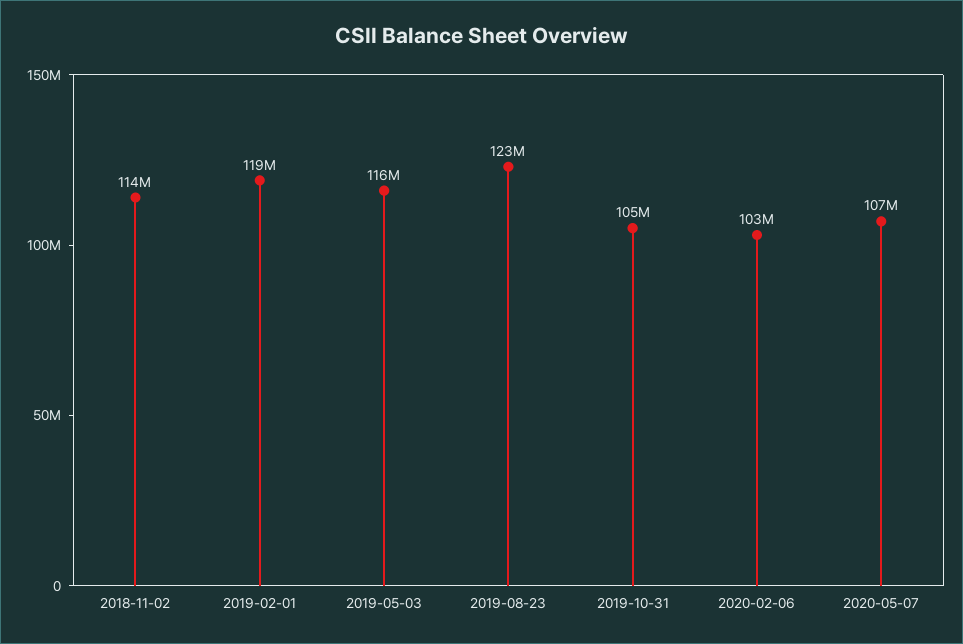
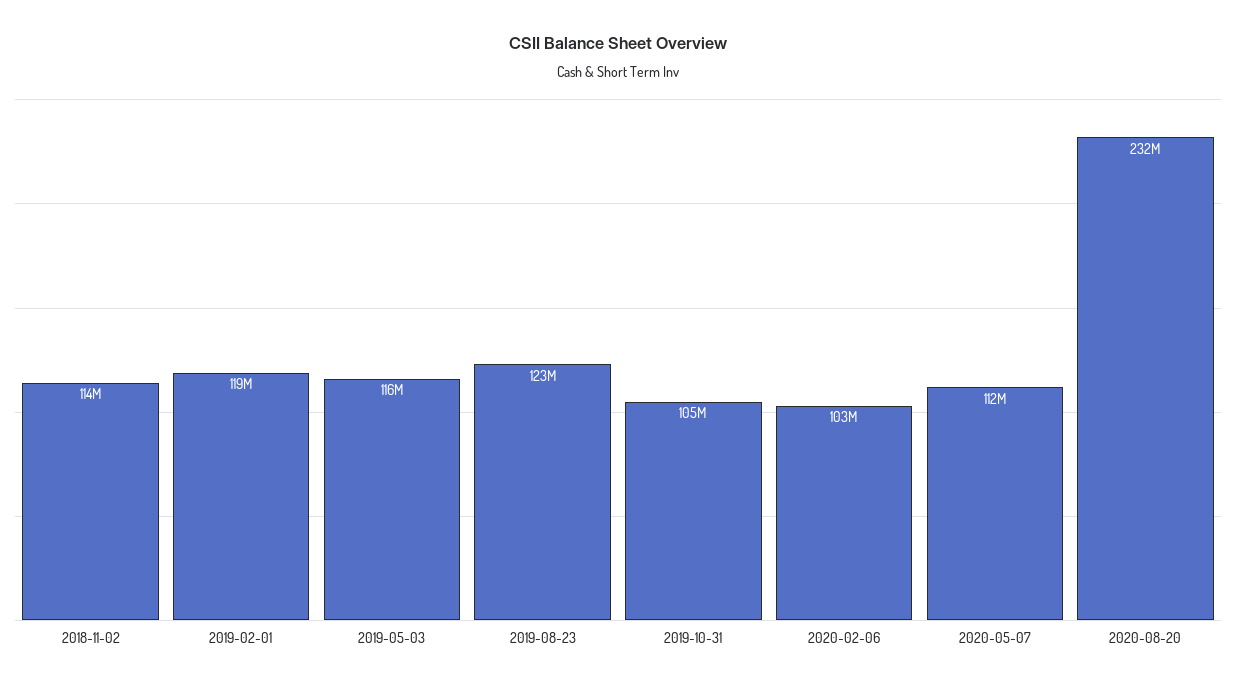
2020-05-07: 107000000 -> 112000000
2020-08-20: none -> 232000000

